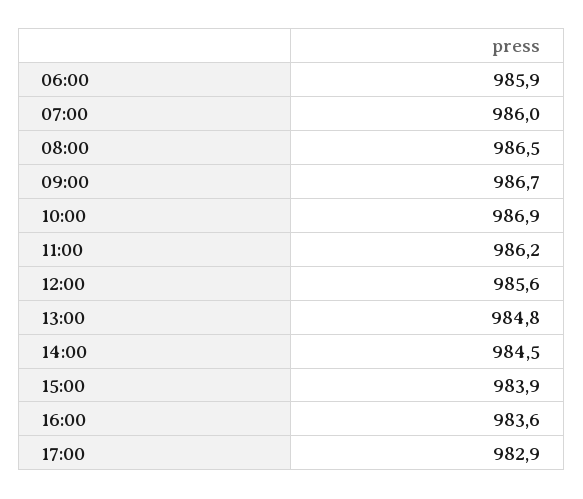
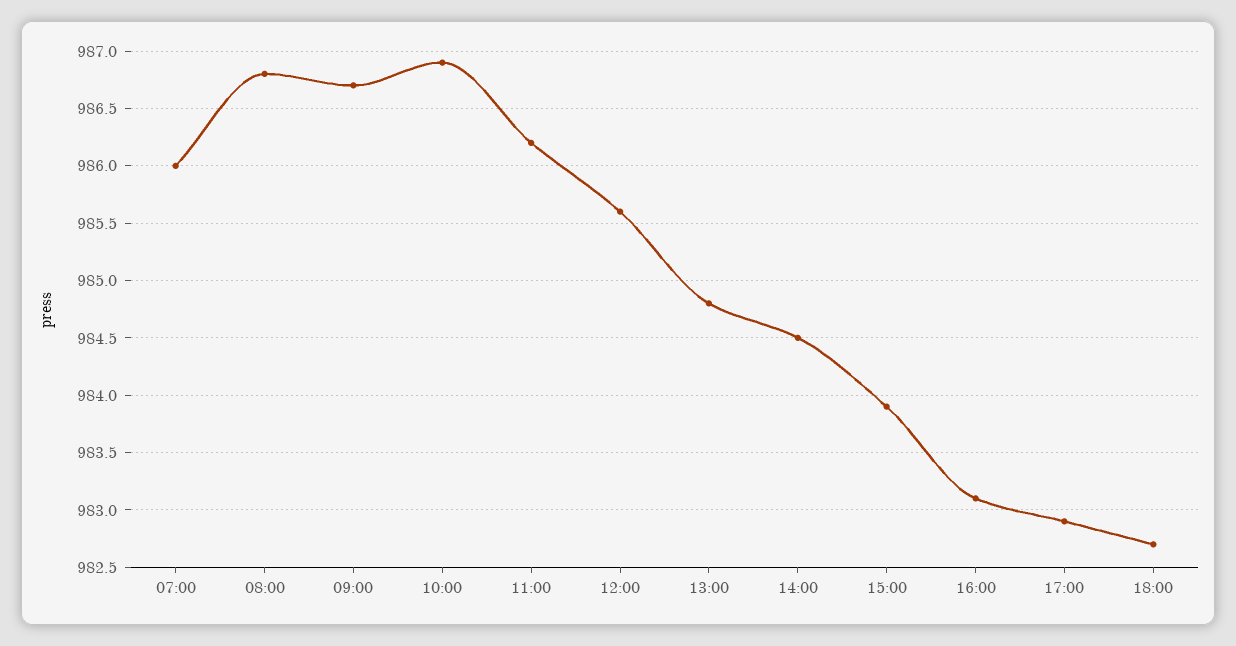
06:00: 985.9 -> none
08:00: 986.5 -> 986.8
16:00: 983.6 -> 983.1
18:00: none -> 982.7

